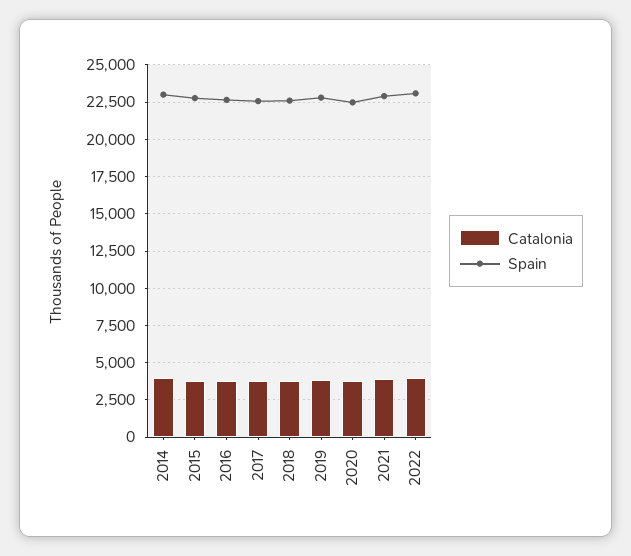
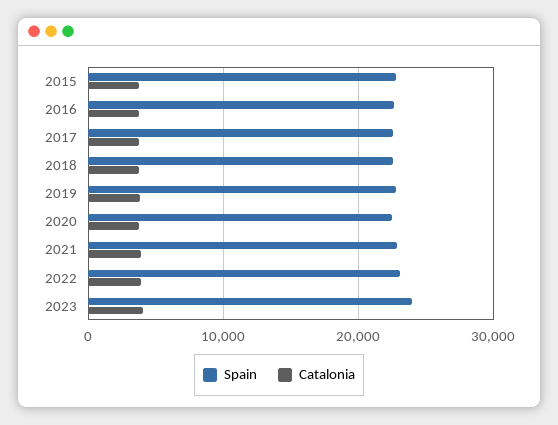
Catalonia, 2014: 4000 -> none
Spain, 2014: 23000 -> none
Spain, 2023: none -> 24000
Catalonia, 2023: none -> 4000

